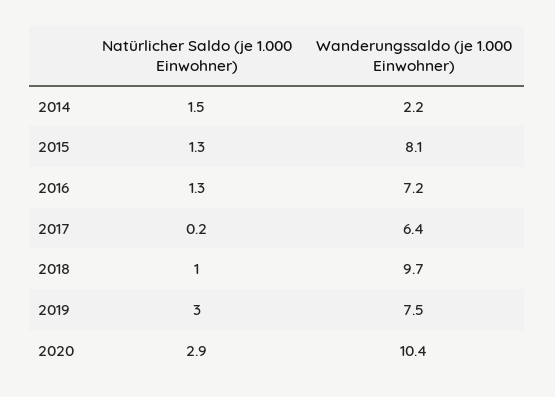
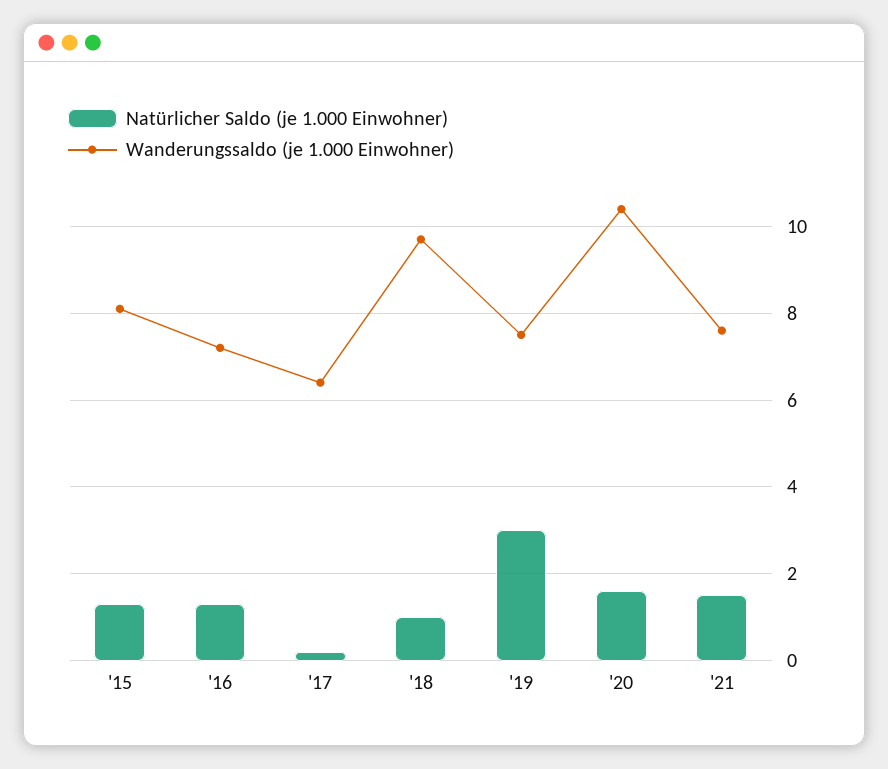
Natürlicher Saldo (je 1.000 Einwohner), 2014: 1.5 -> none
Wanderungssaldo (je 1.000 Einwohner), 2014: 2.2 -> none
Natürlicher Saldo (je 1.000 Einwohner), 2020: 2.9 -> 1.5
Natürlicher Saldo (je 1.000 Einwohner), '21: none -> 1.5
Wanderungssaldo (je 1.000 Einwohner), '21: none -> 7.5

